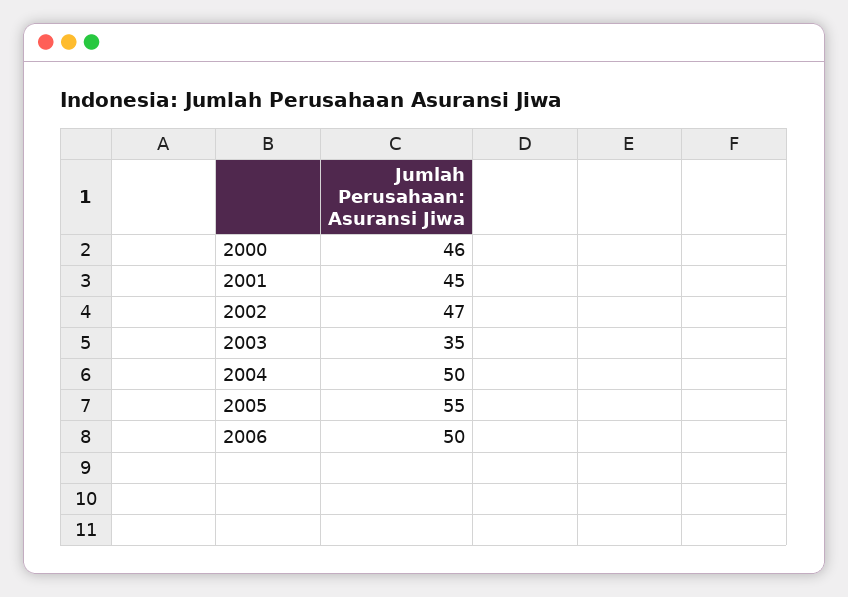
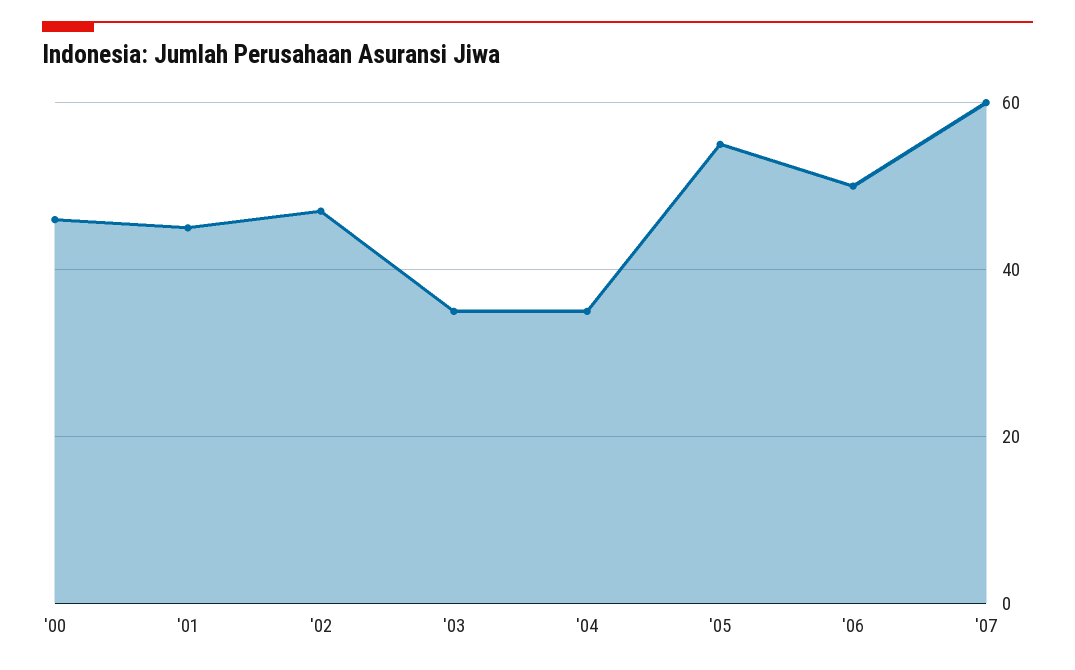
2004: 50 -> 35
'07: none -> 60

